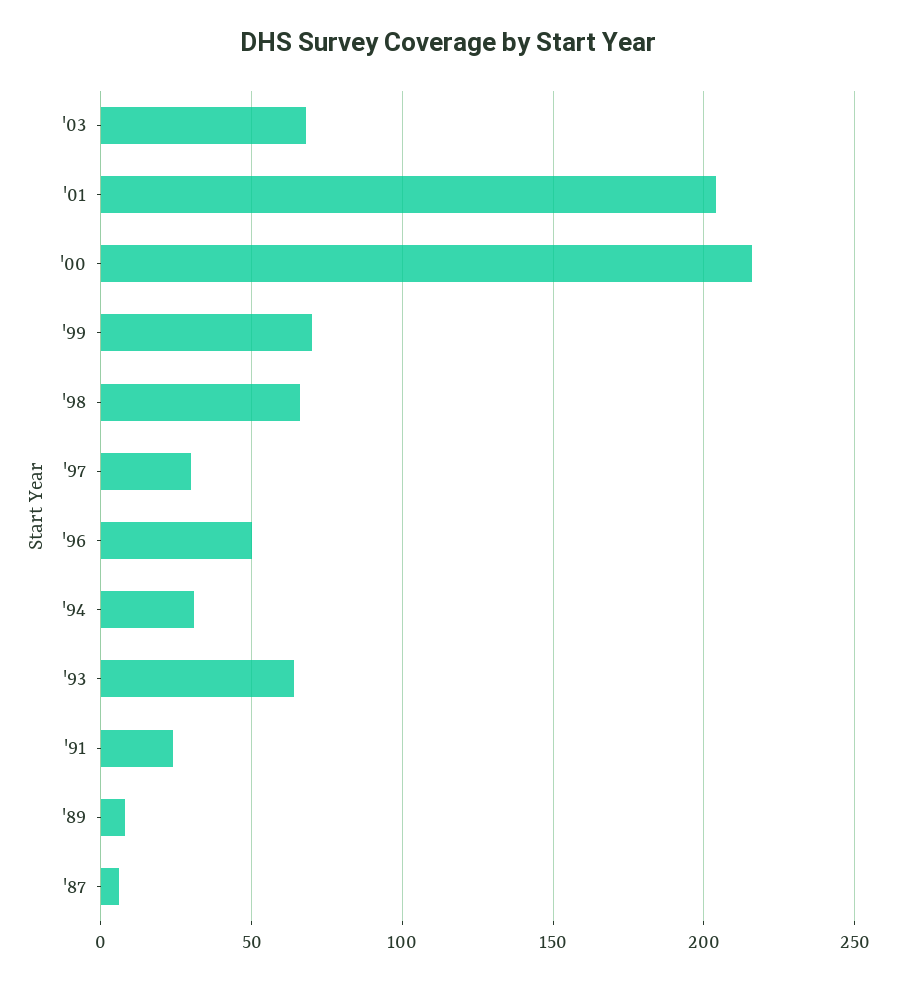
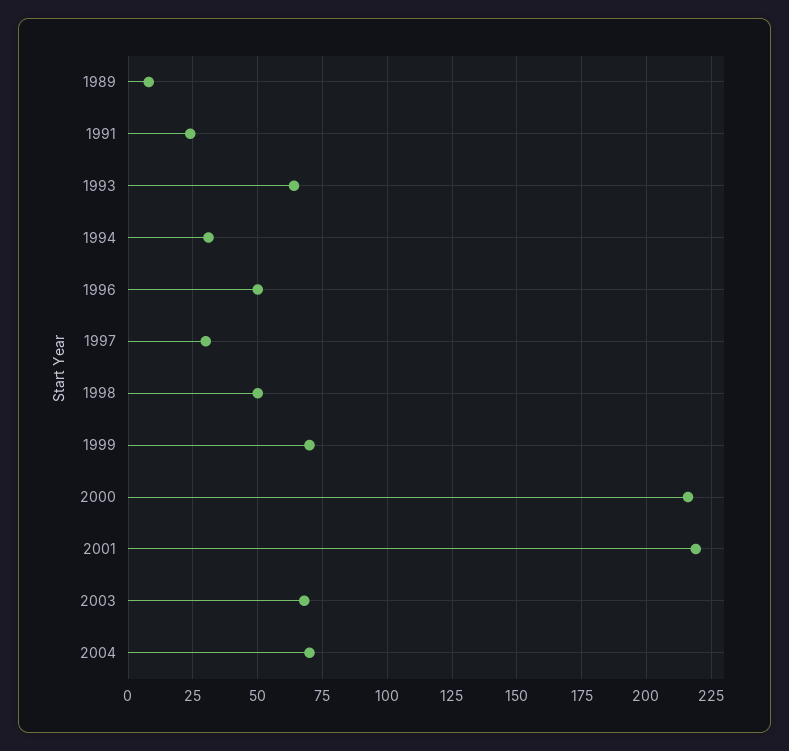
'01: 205 -> 220
'98: 65 -> 50
'87: 5 -> none
2004: none -> 70

